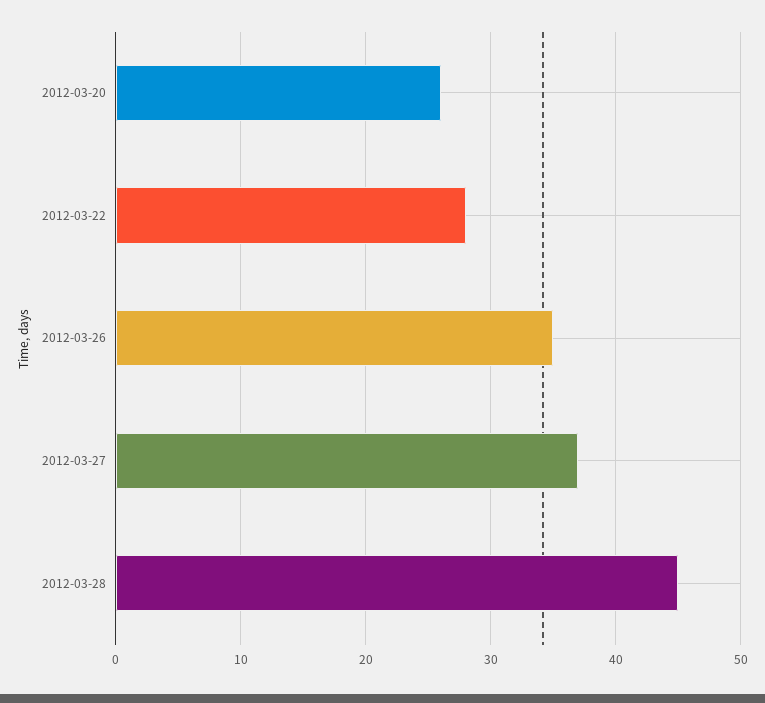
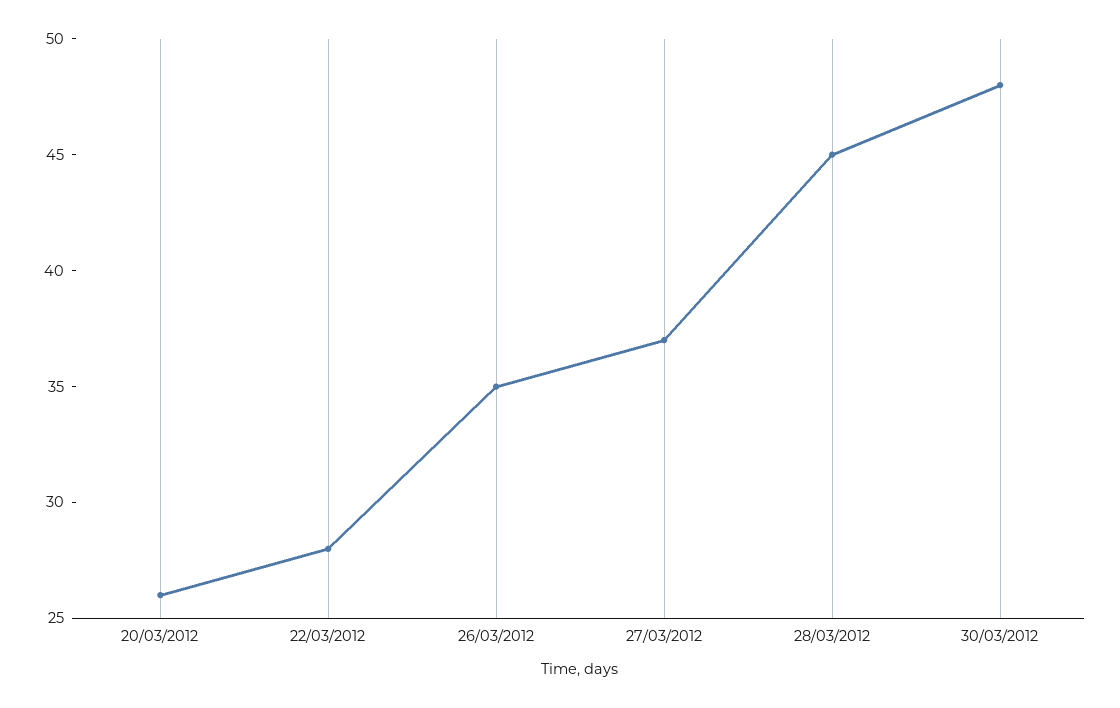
30/03/2012: none -> 48

